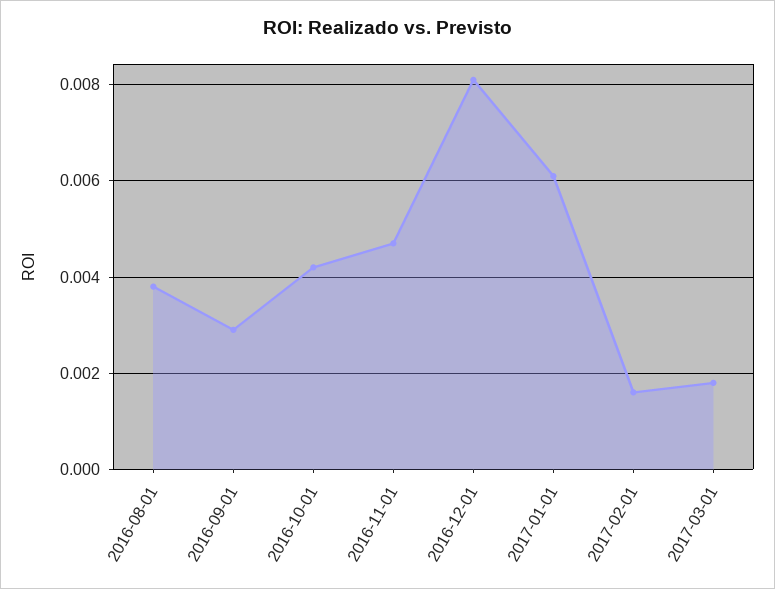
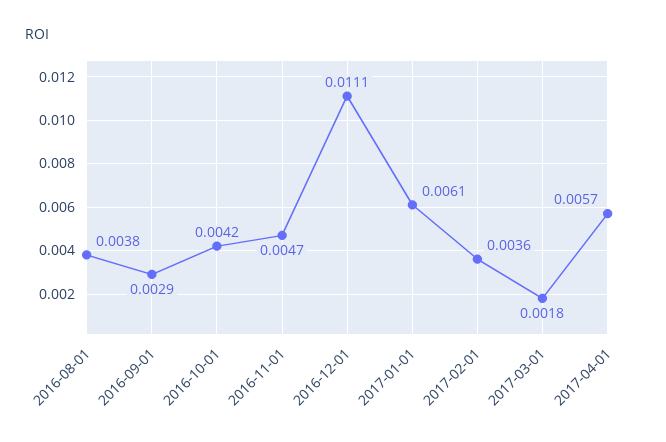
2016-12-01: 0.008 -> 0.0111
2017-02-01: 0.0015 -> 0.0036
2017-04-01: none -> 0.0057

